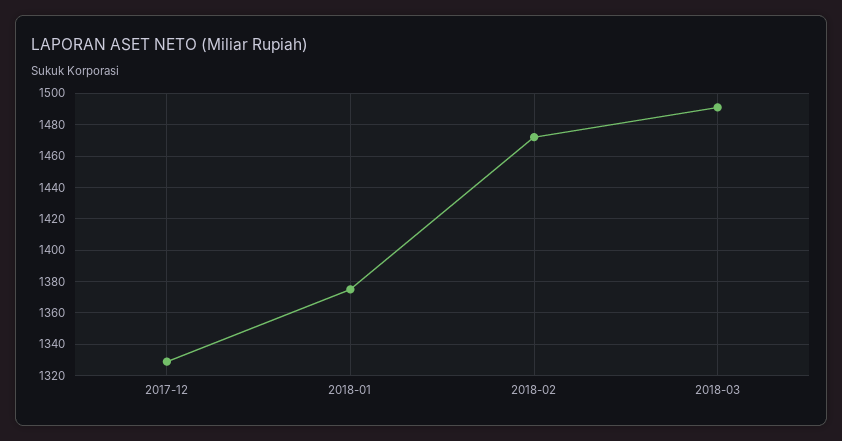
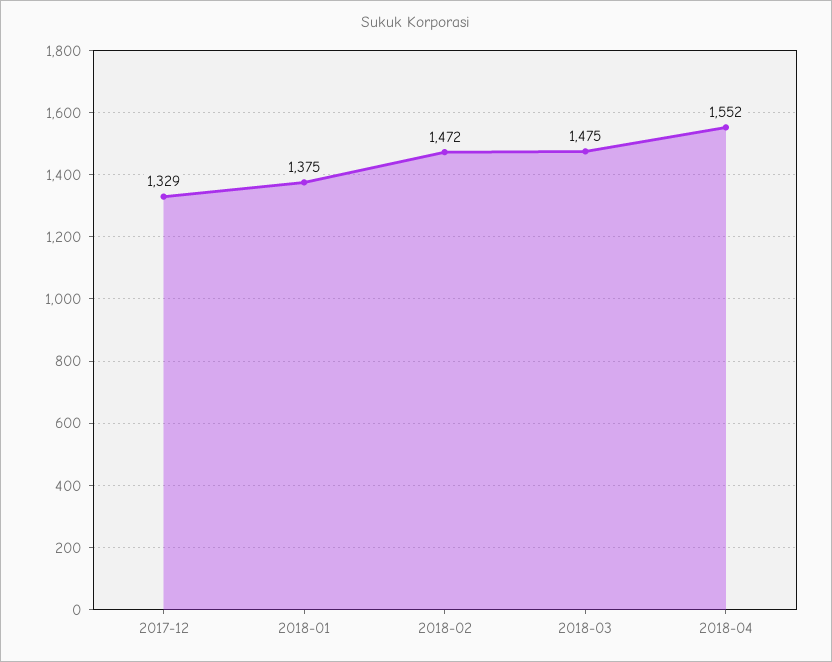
2018-03: 1490 -> 1475
2018-04: none -> 1552

